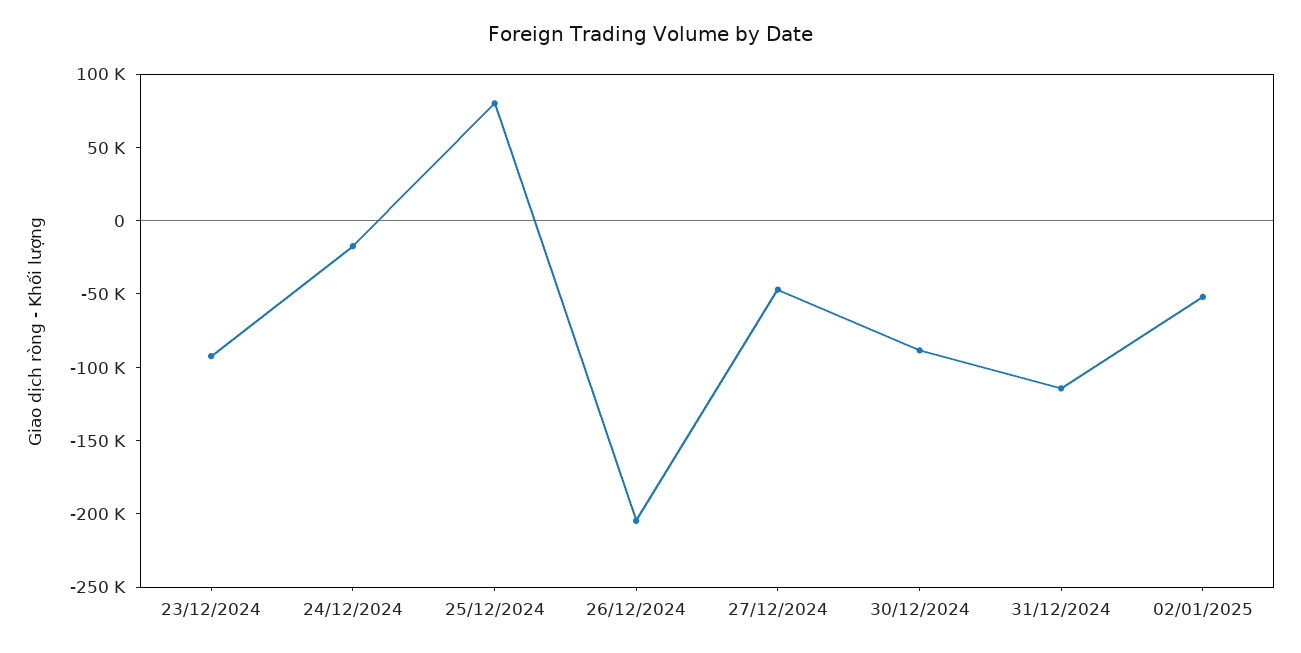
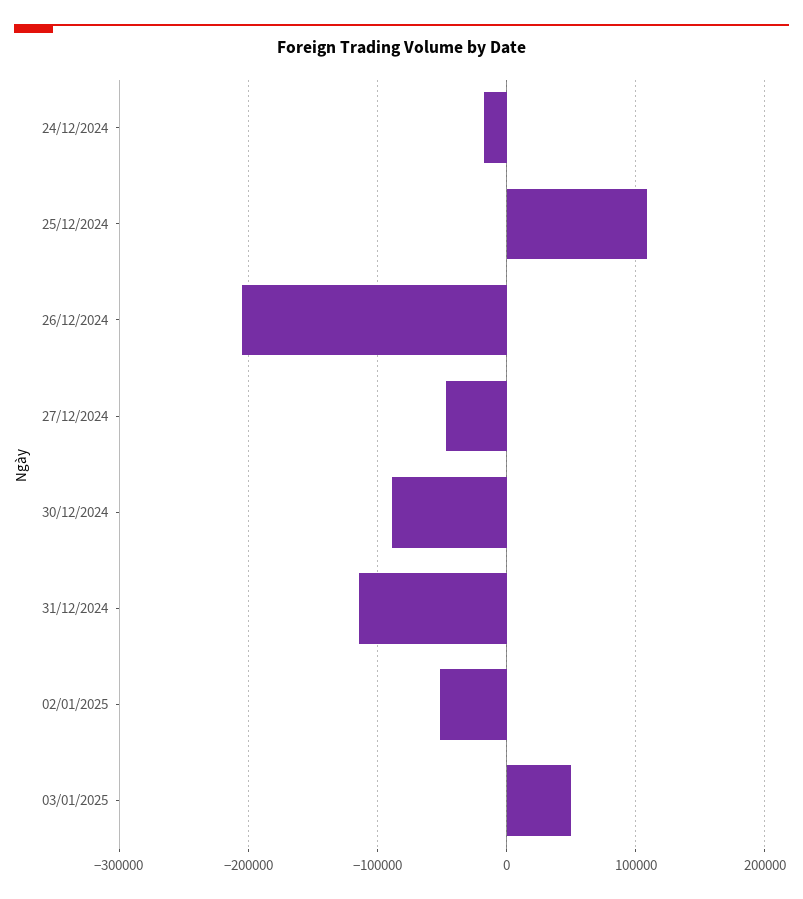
23/12/2024: -90000 -> none
25/12/2024: 80000 -> 110000
03/01/2025: none -> 50000

